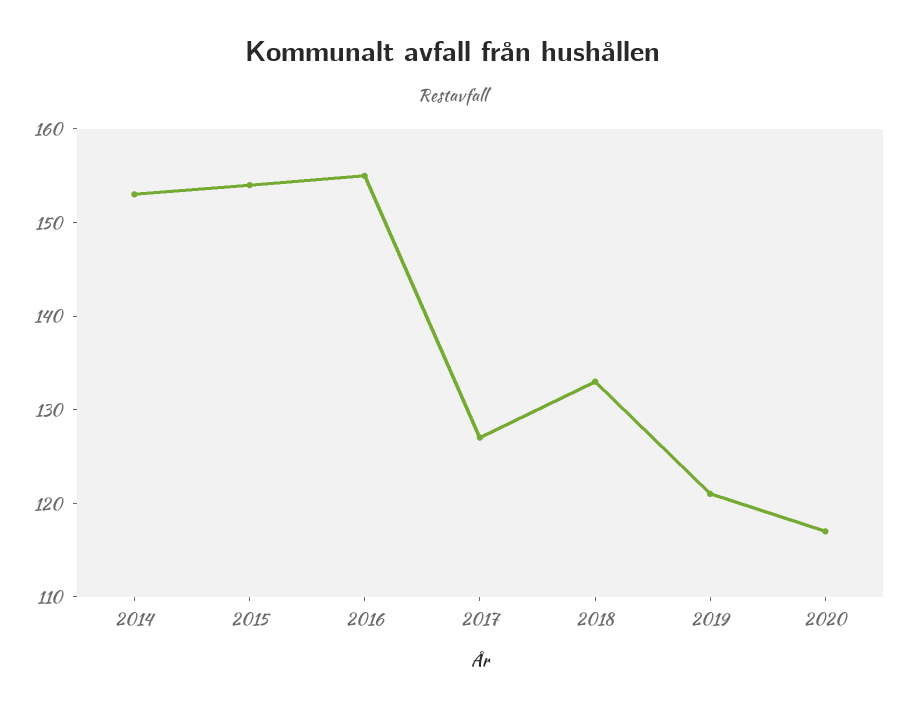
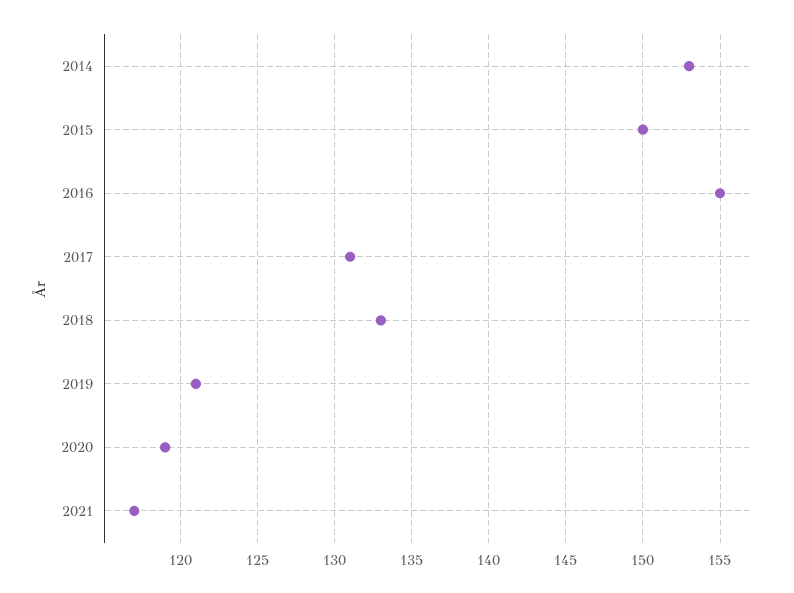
2015: 154 -> 150
2017: 127 -> 131
2020: 117 -> 119
2021: none -> 117

